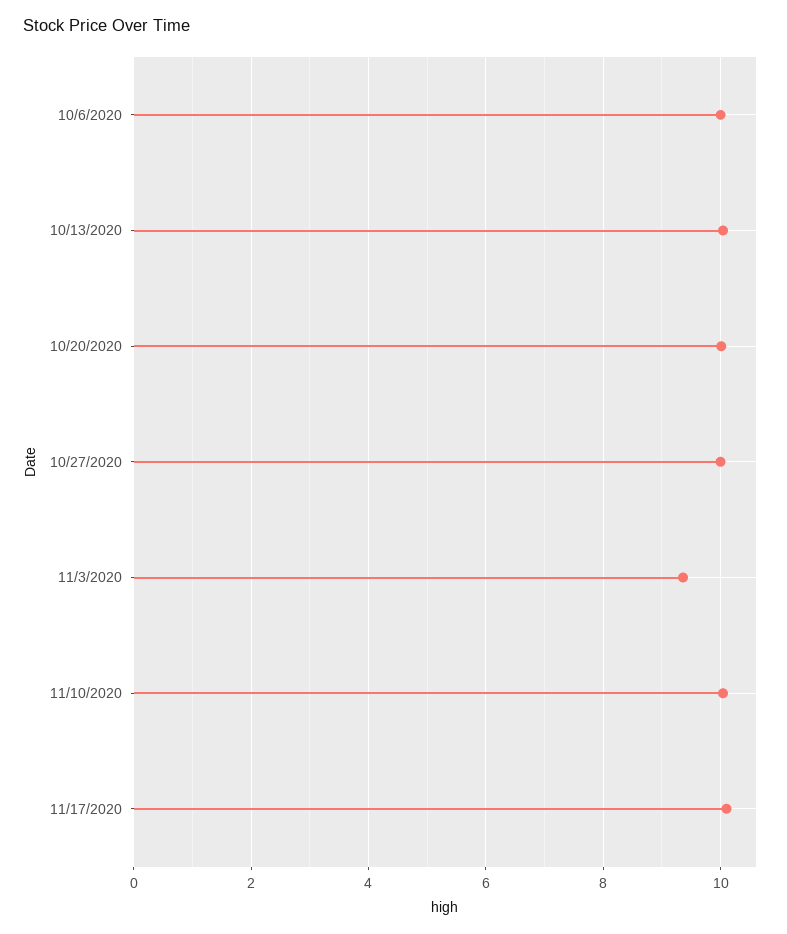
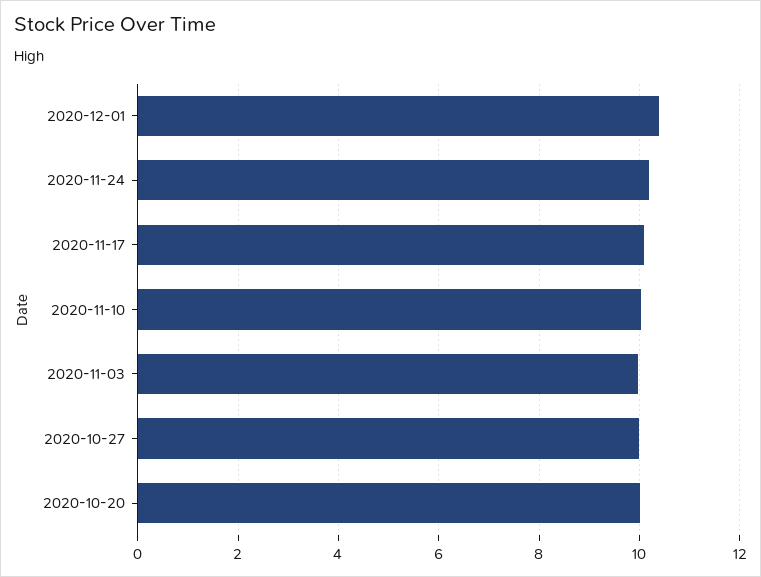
10/6/2020: 10 -> none
10/13/2020: 10 -> none
11/3/2020: 9.4 -> 10
2020-12-01: none -> 10.4
2020-11-24: none -> 10.2

